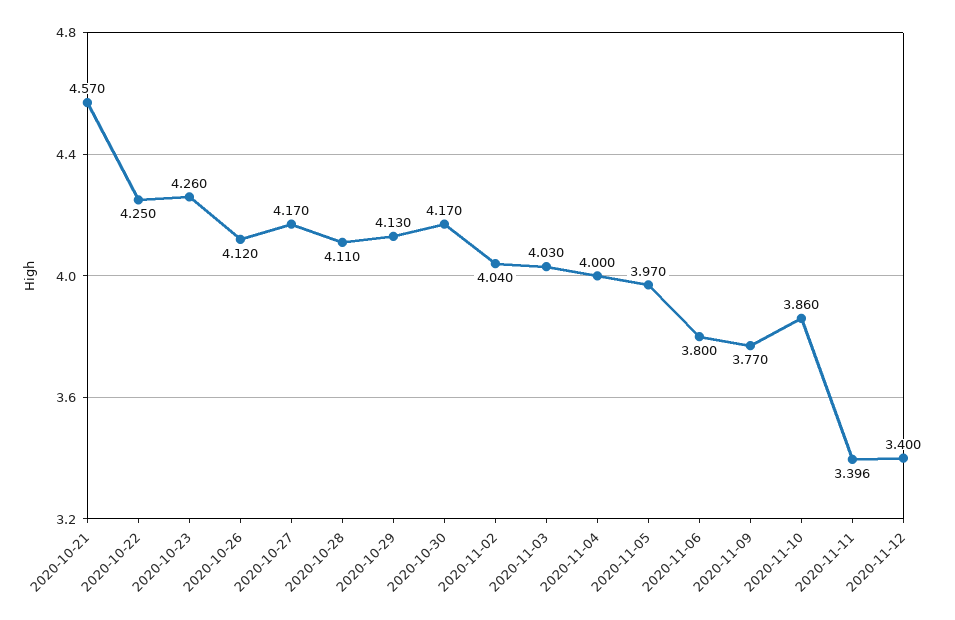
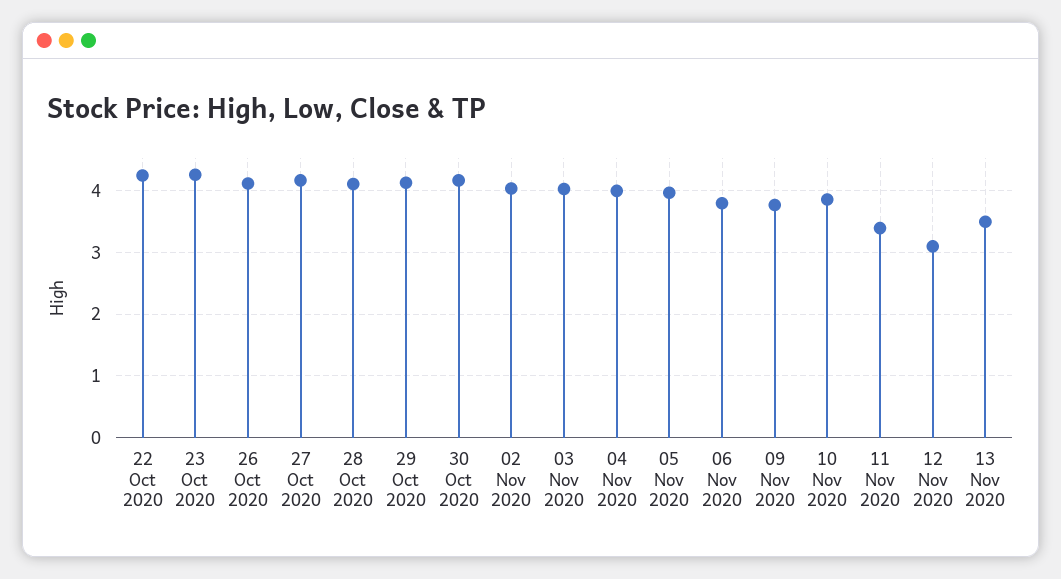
2020-10-21: 4.57 -> none
2020-11-12: 3.4 -> 3.1
13 Nov 2020: none -> 3.5

